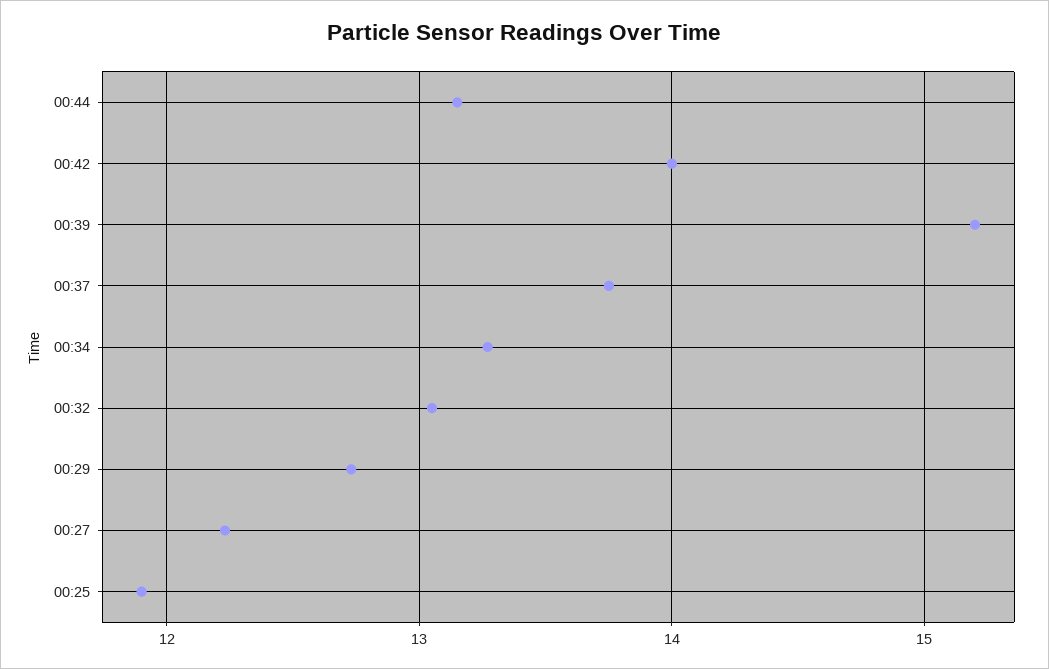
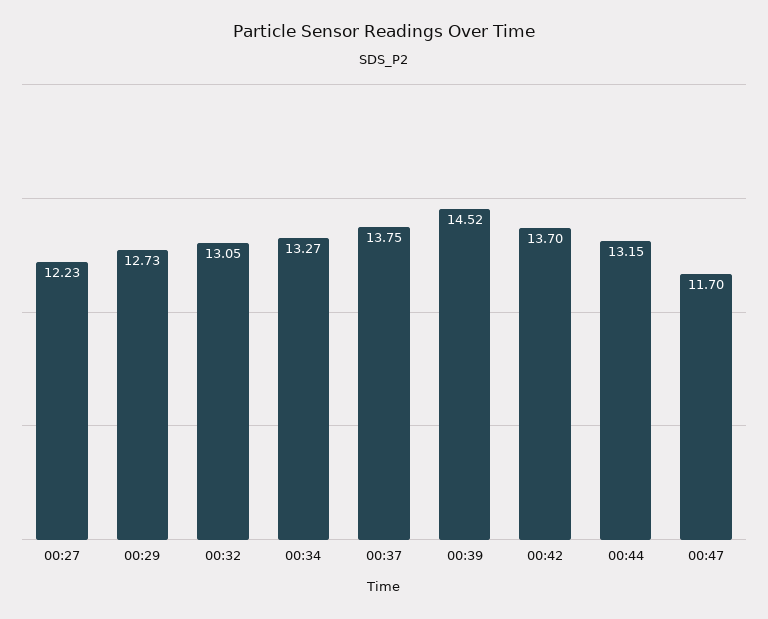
00:42: 14 -> 13.7
00:39: 15.2 -> 14.52
00:25: 11.9 -> none
00:47: none -> 11.7

